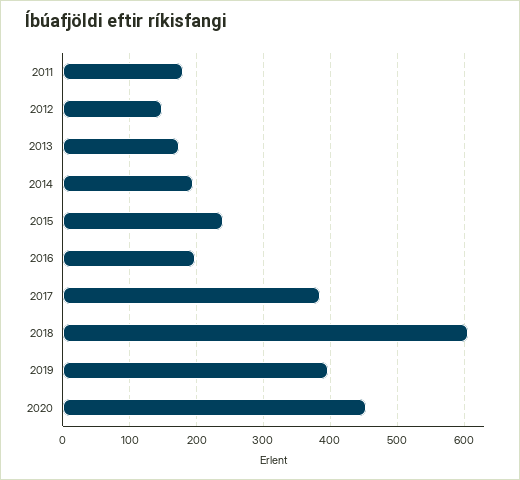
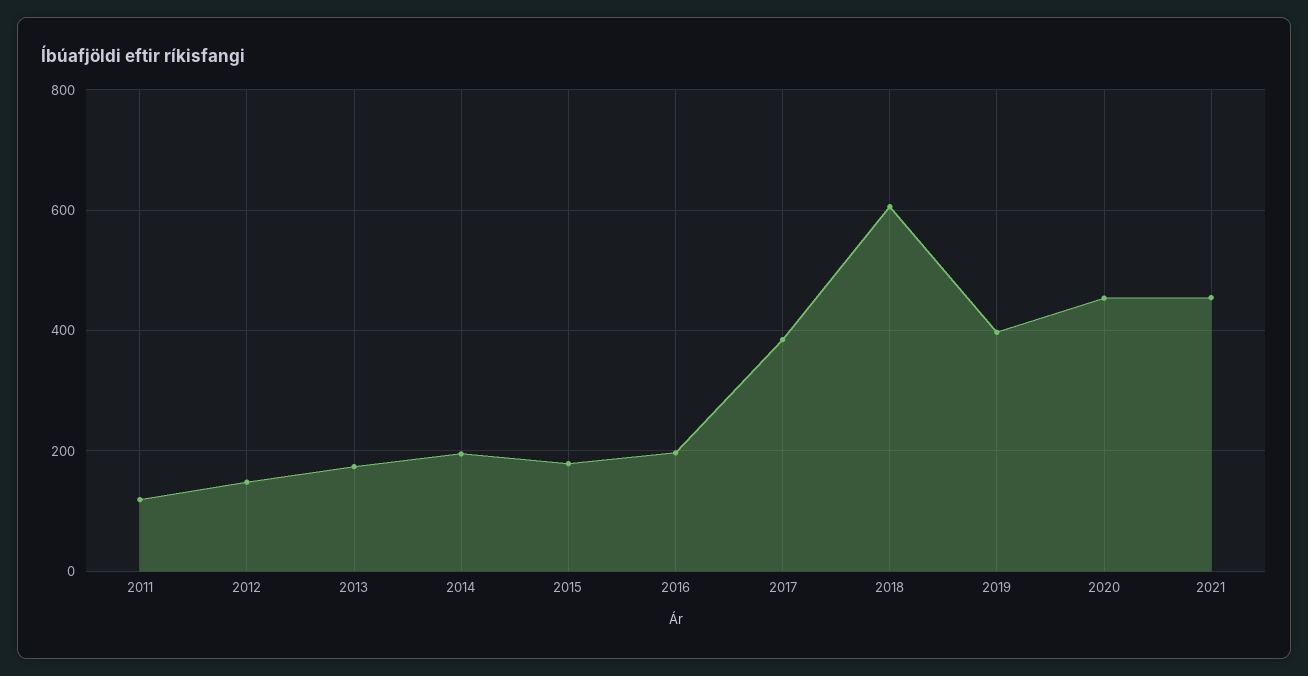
2011: 180 -> 120
2015: 240 -> 180
2021: none -> 460

